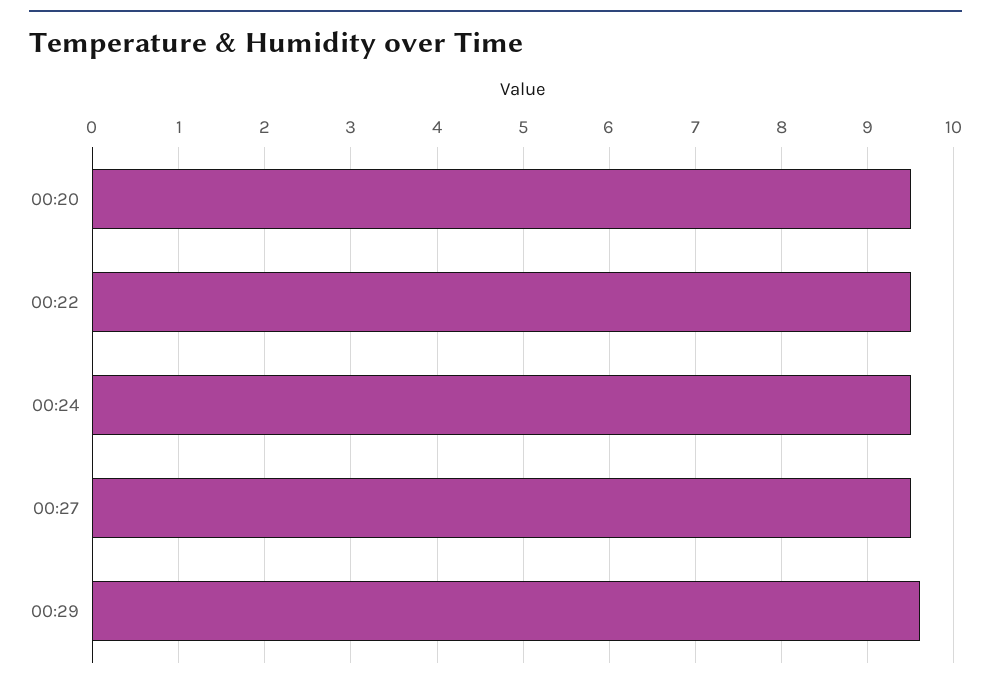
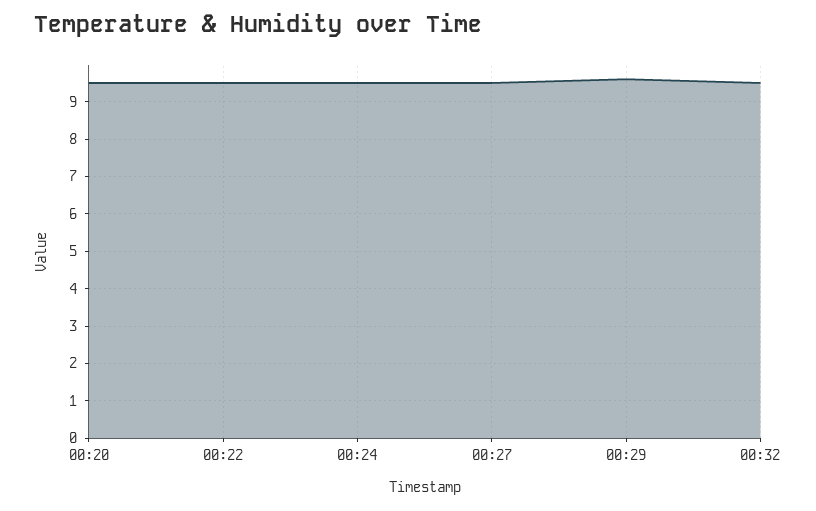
00:32: none -> 9.5

